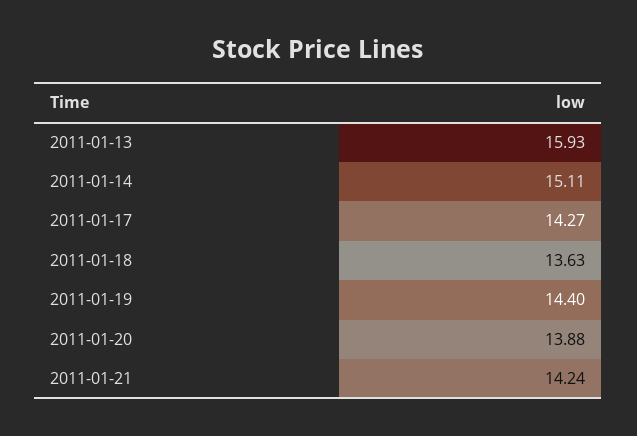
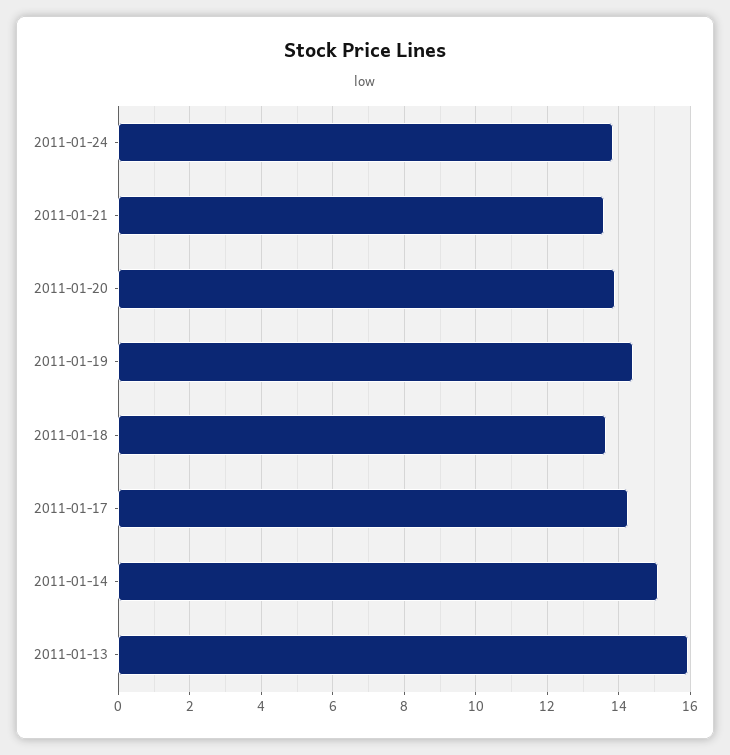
2011-01-21: 14.24 -> 13.6
2011-01-24: none -> 13.8

